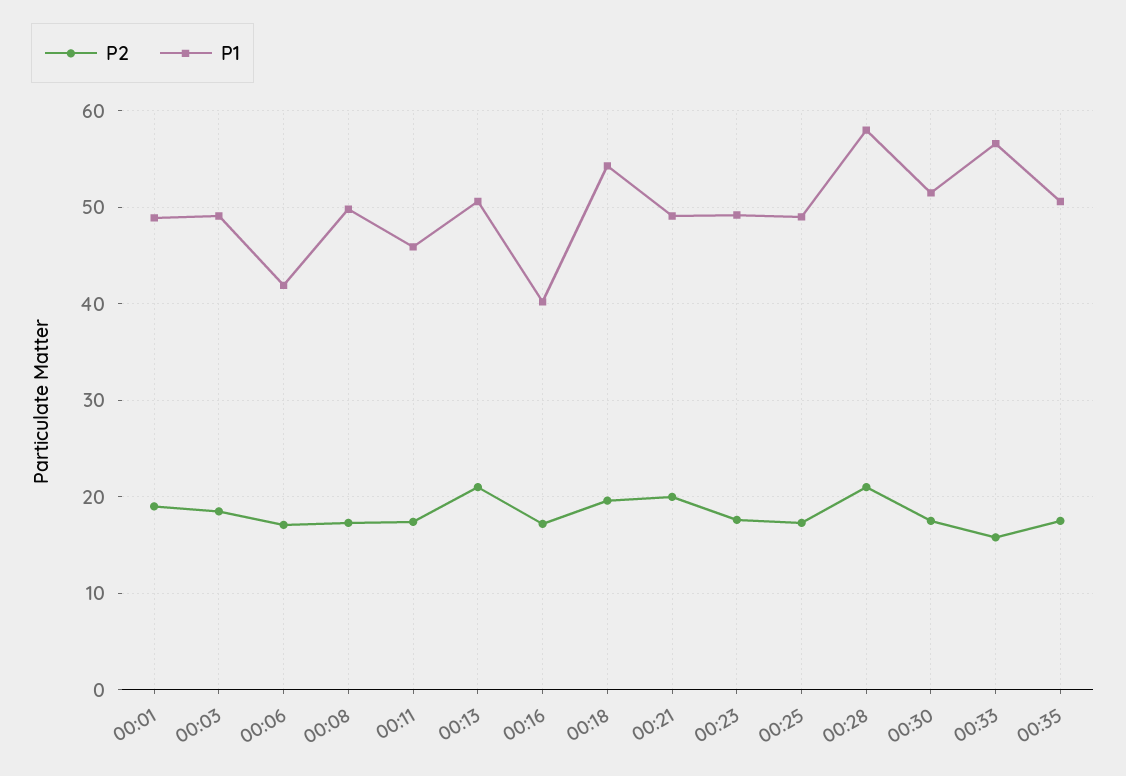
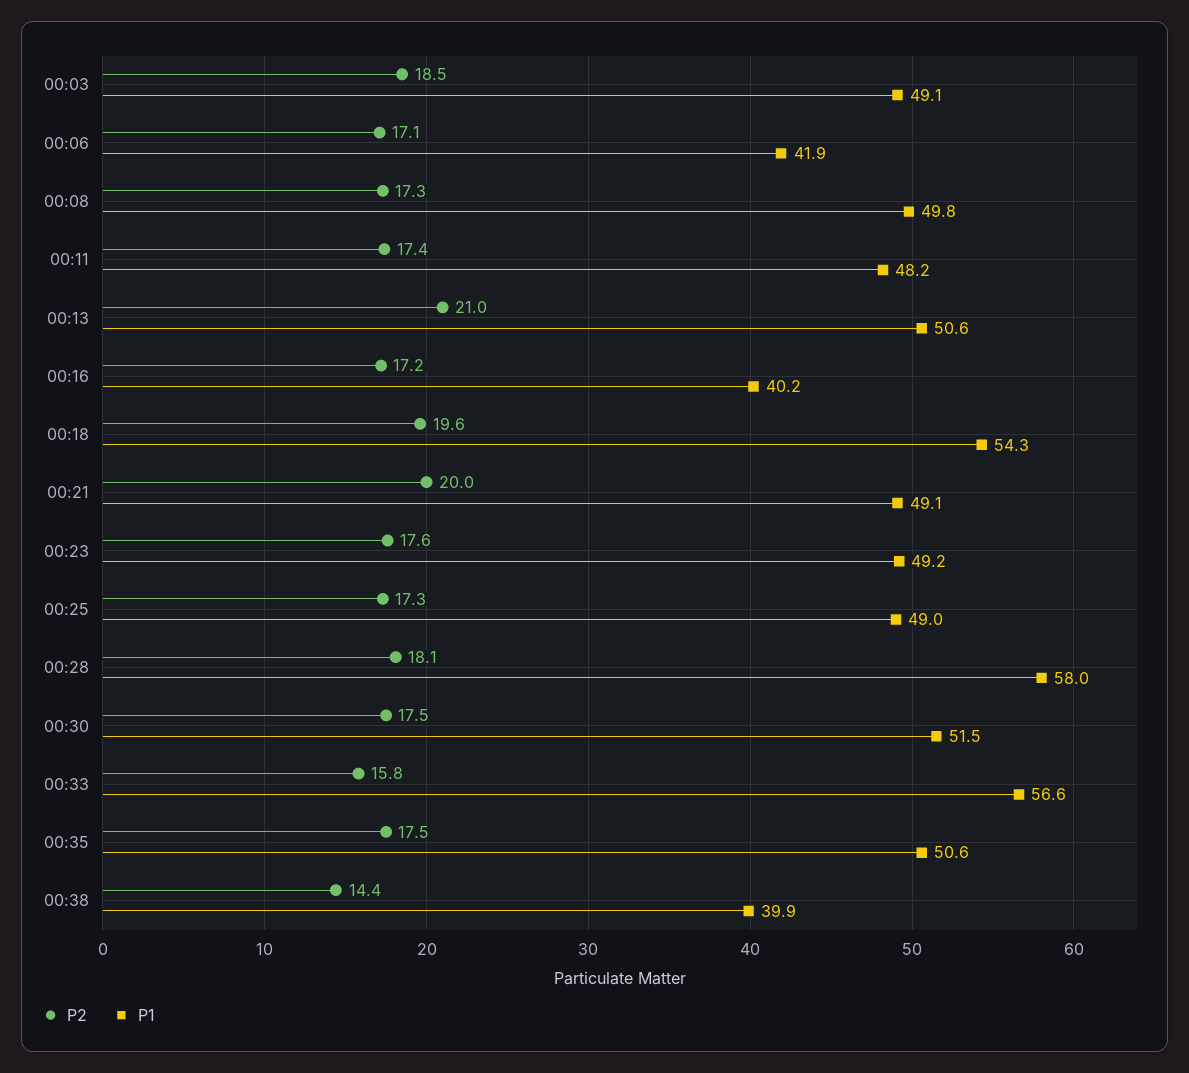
P2, 00:01: 19 -> none
P1, 00:01: 49 -> none
P1, 00:11: 46 -> 48.2
P2, 00:28: 21 -> 18.1
P2, 00:38: none -> 14.4
P1, 00:38: none -> 39.9

